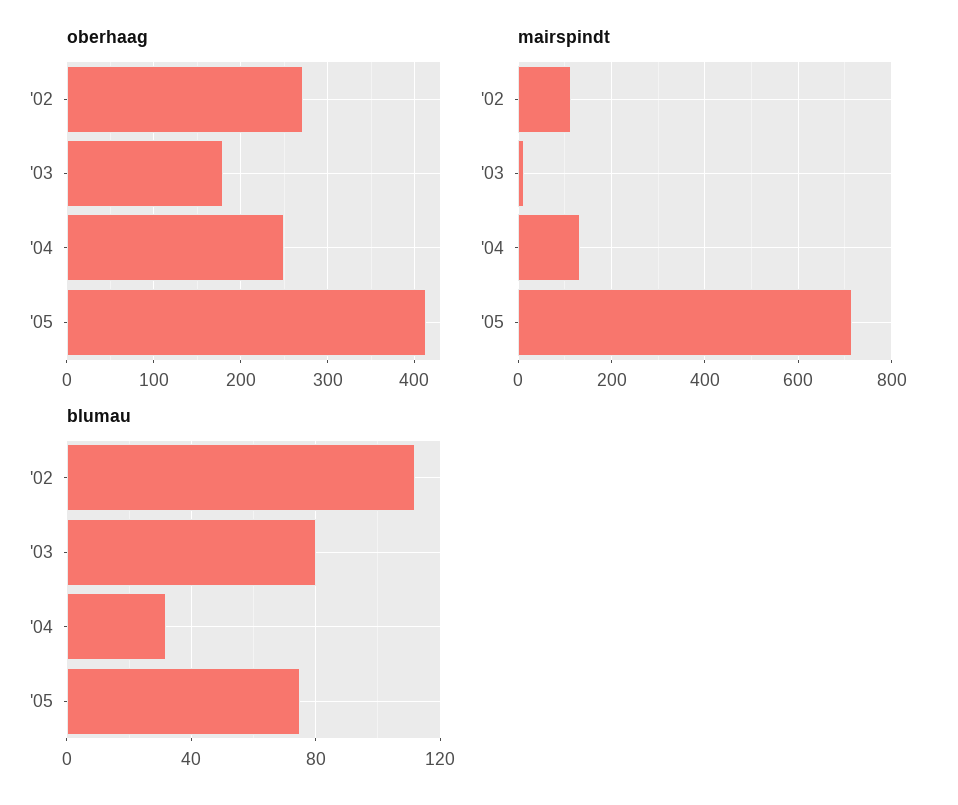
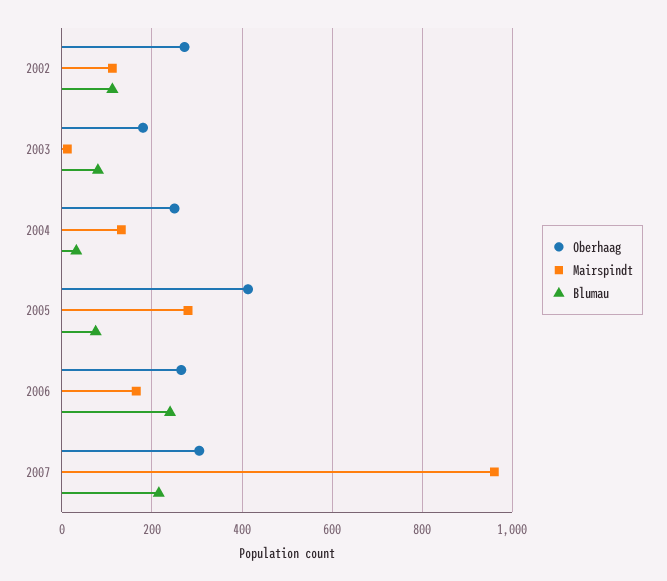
mairspindt, '05: 720 -> 280
oberhaag, 2006: none -> 260
mairspindt, 2006: none -> 160
blumau, 2006: none -> 240
oberhaag, 2007: none -> 300
mairspindt, 2007: none -> 960
blumau, 2007: none -> 220

